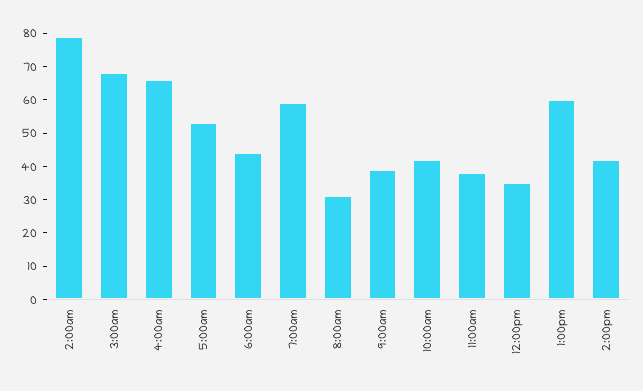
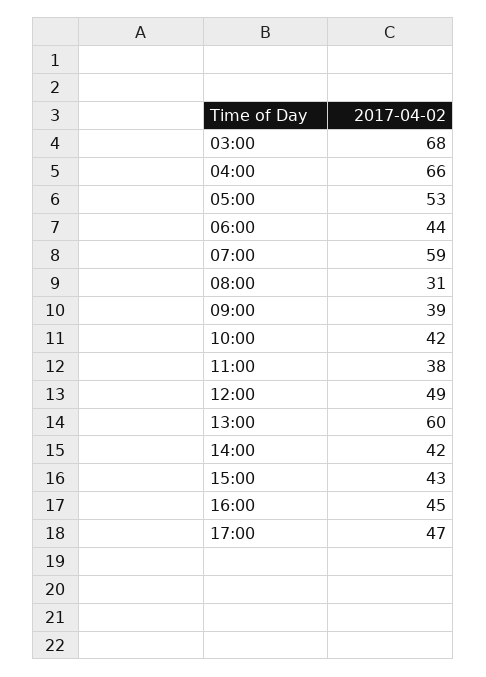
2:00am: 80 -> none
12:00pm: 35 -> 49
15:00: none -> 43
16:00: none -> 45
17:00: none -> 47

